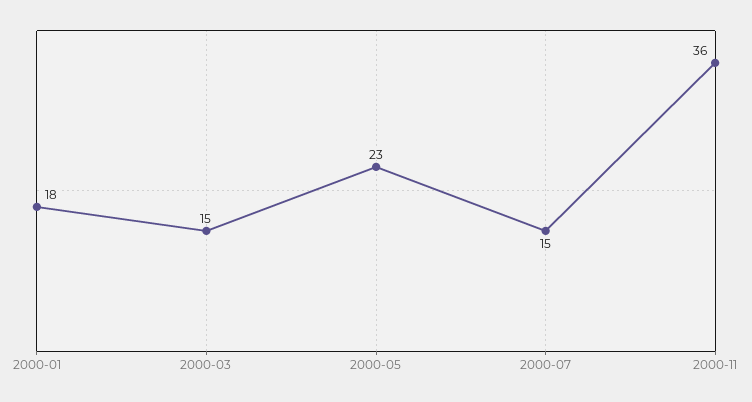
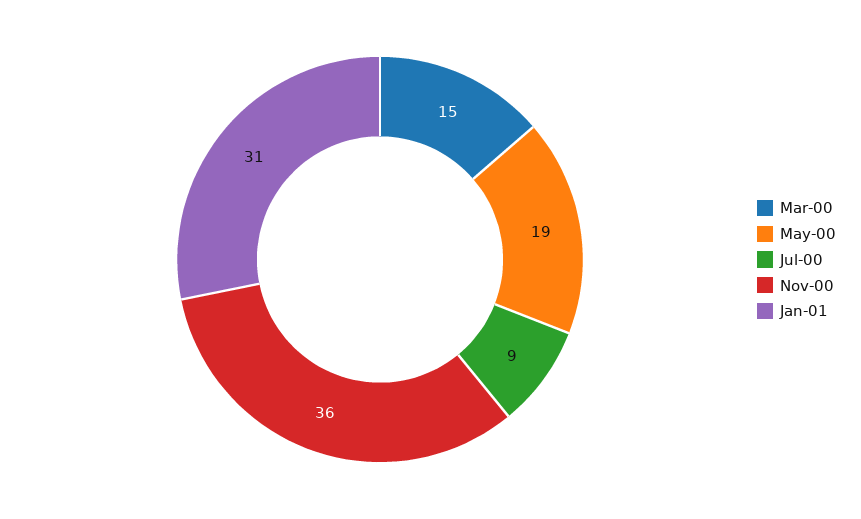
2000-01: 18 -> none
2000-05: 23 -> 19
2000-07: 15 -> 9
Jan-01: none -> 31

